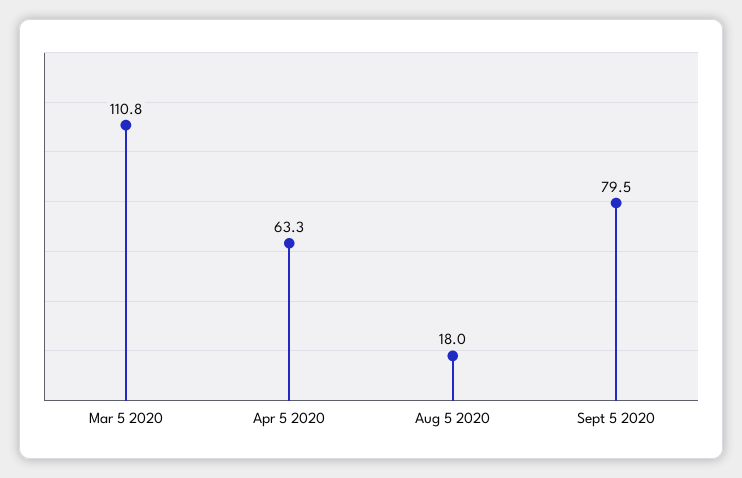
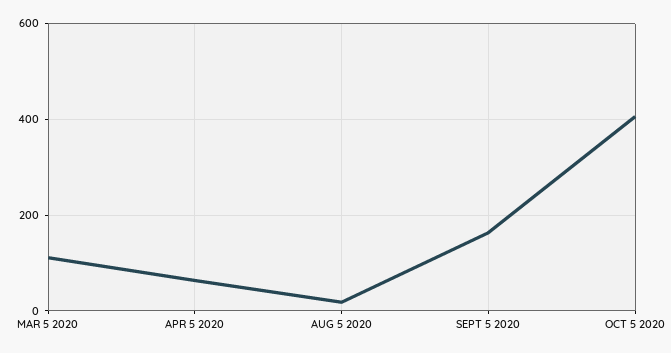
Sept 5 2020: 79.5 -> 160
OCT 5 2020: none -> 400

